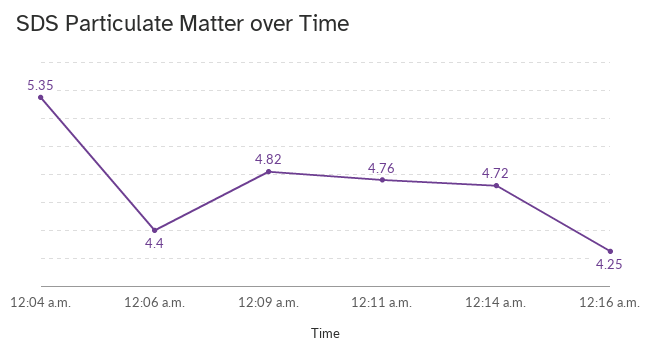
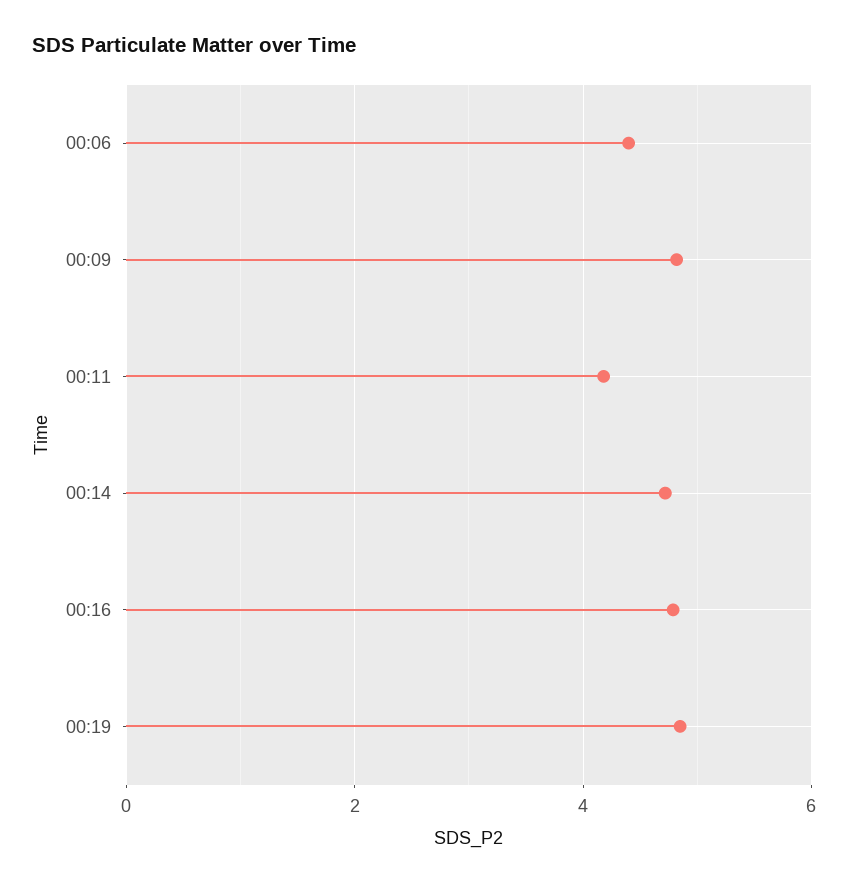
12:04 a.m.: 5.35 -> none
12:11 a.m.: 4.76 -> 4.2
12:16 a.m.: 4.25 -> 4.8
00:19: none -> 4.8

